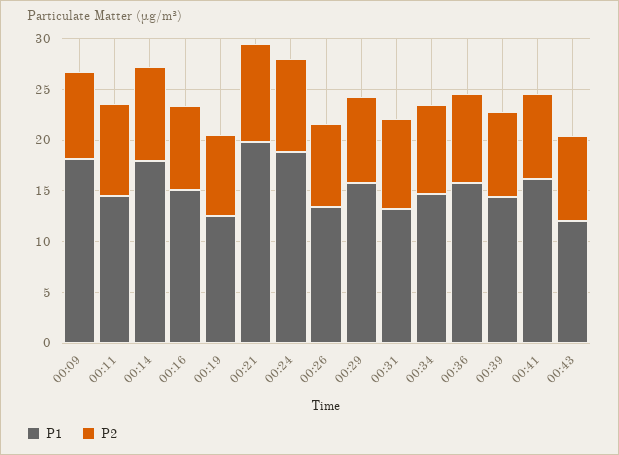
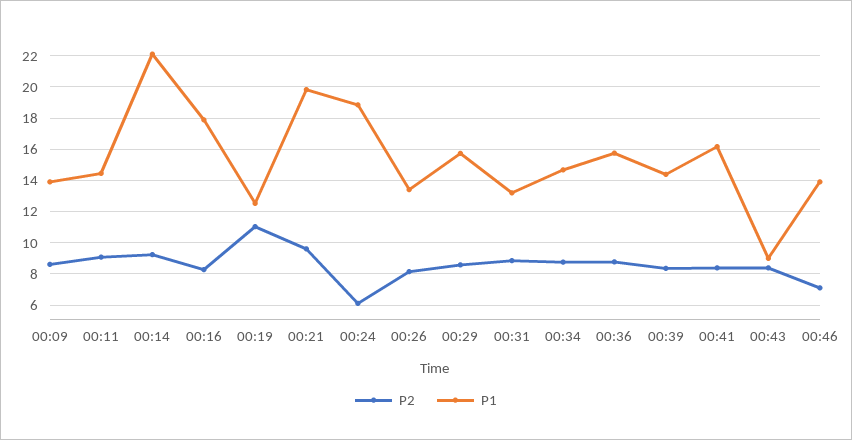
P1, 00:09: 18 -> 14
P1, 00:14: 18 -> 22
P1, 00:16: 15 -> 18
P2, 00:19: 8 -> 11
P2, 00:24: 9 -> 6
P1, 00:43: 12 -> 9
P2, 00:46: none -> 7
P1, 00:46: none -> 14

